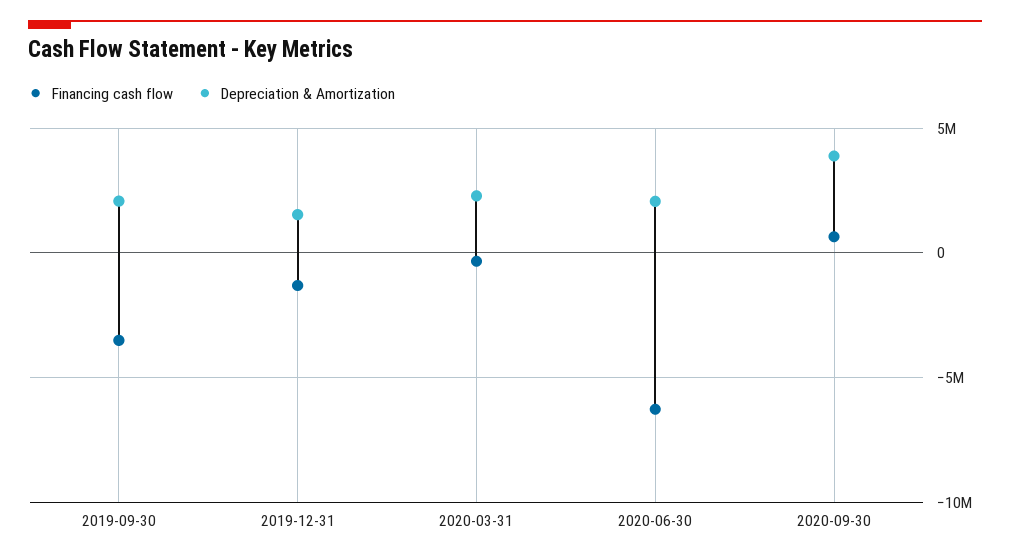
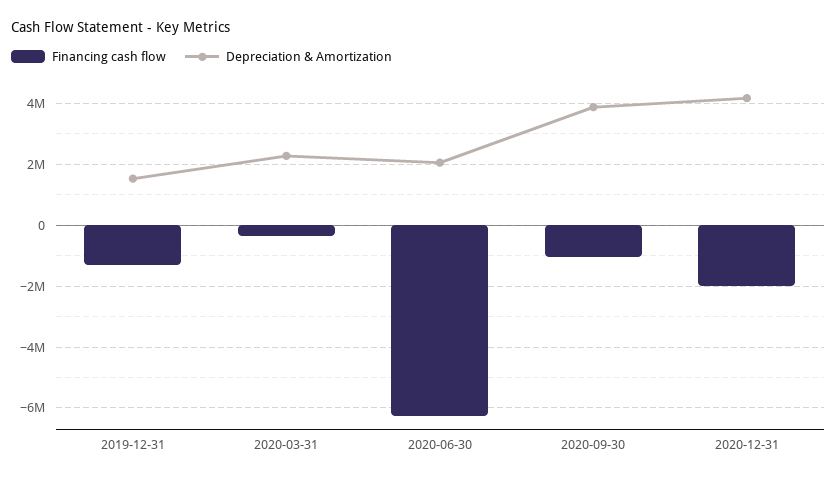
Financing cash flow, 2019-09-30: -3500000 -> none
Depreciation & Amortization, 2019-09-30: 2000000 -> none
Financing cash flow, 2020-09-30: 500000 -> -1000000
Financing cash flow, 2020-12-31: none -> -2000000
Depreciation & Amortization, 2020-12-31: none -> 4200000

